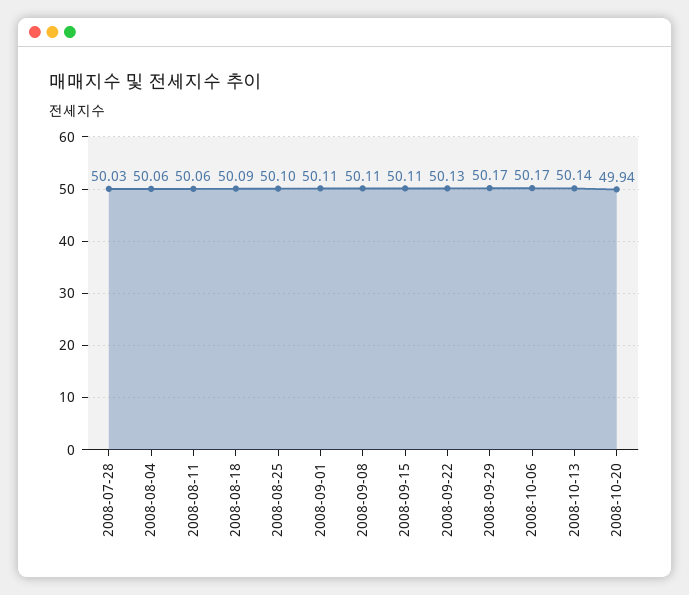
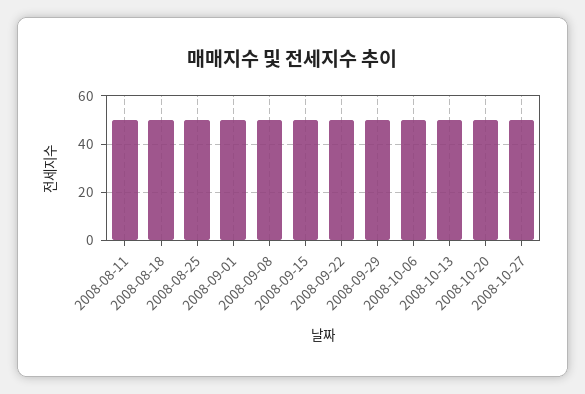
2008-07-28: 50.03 -> none
2008-08-04: 50.06 -> none
2008-10-27: none -> 50

